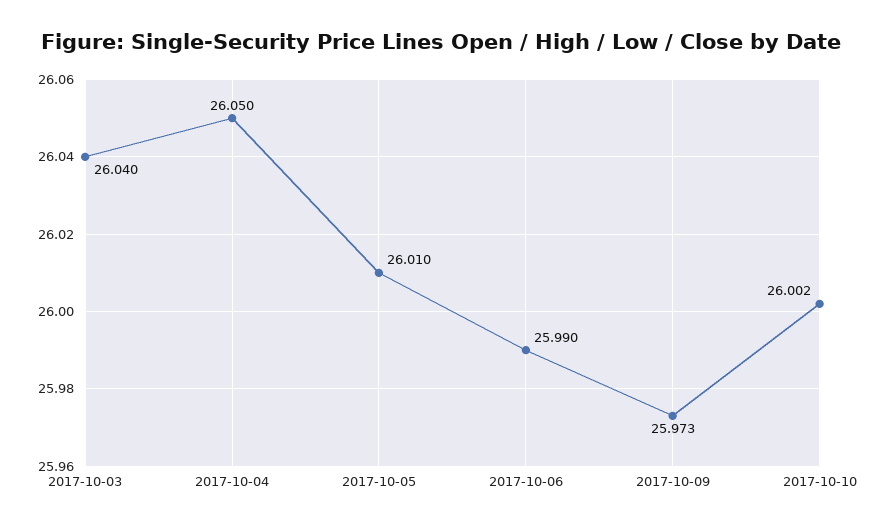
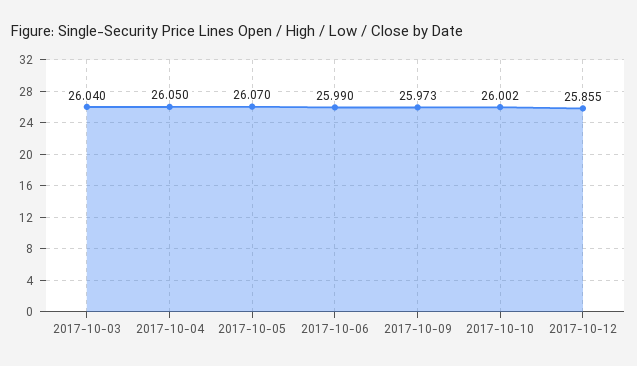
2017-10-05: 26.01 -> 26.07
2017-10-12: none -> 25.855

